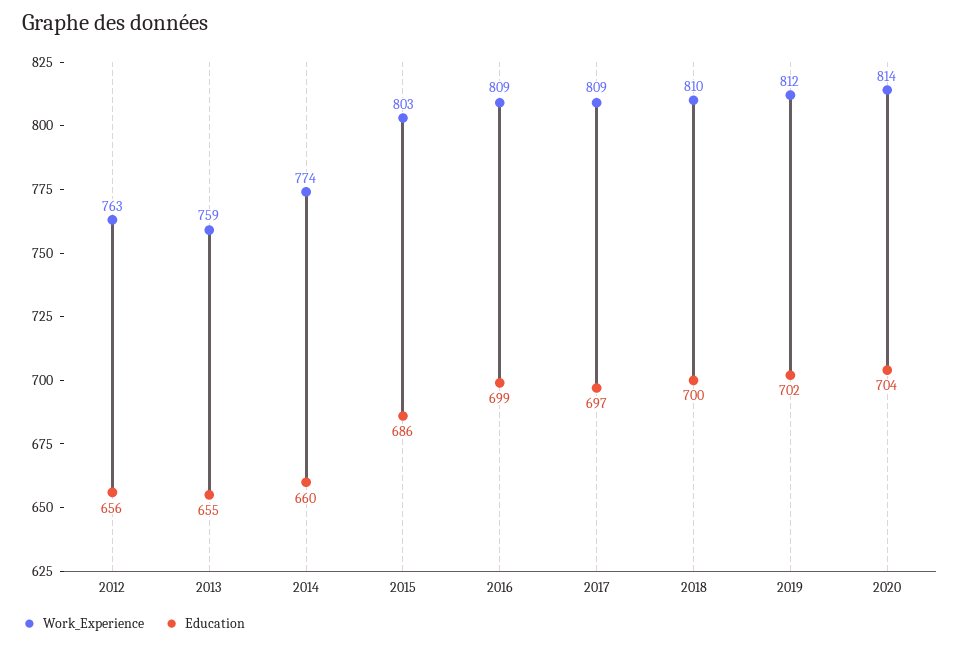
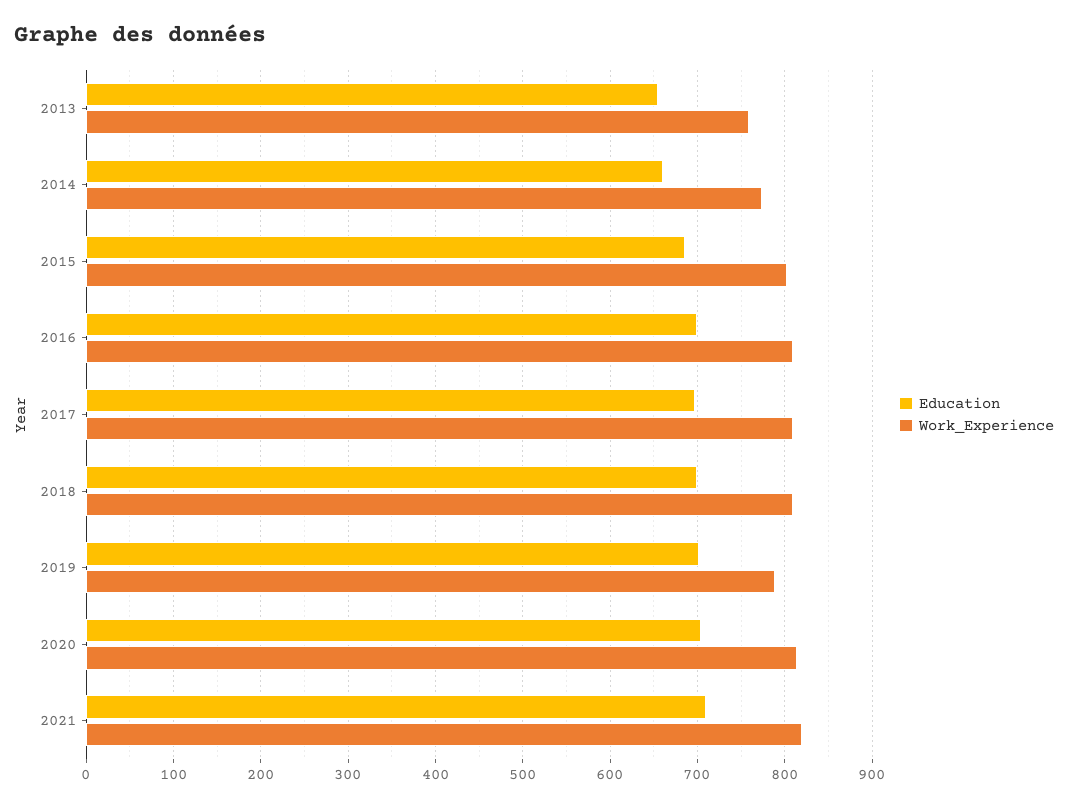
Work_Experience, 2012: 763 -> none
Education, 2012: 656 -> none
Work_Experience, 2019: 812 -> 790
Education, 2021: none -> 710
Work_Experience, 2021: none -> 820

